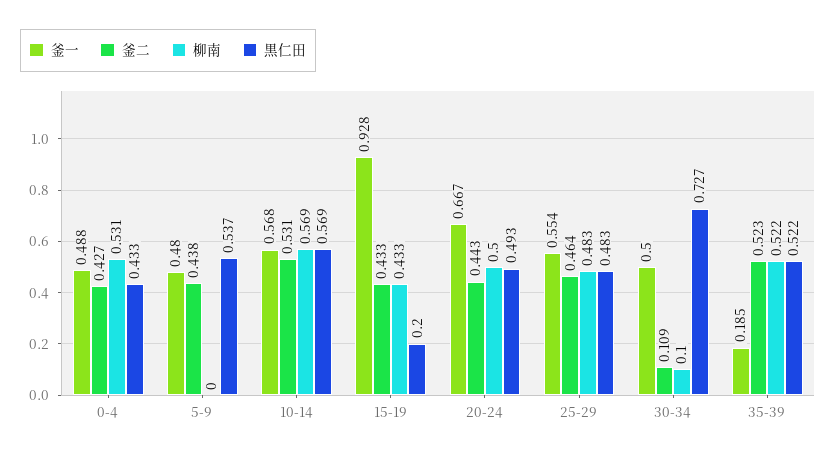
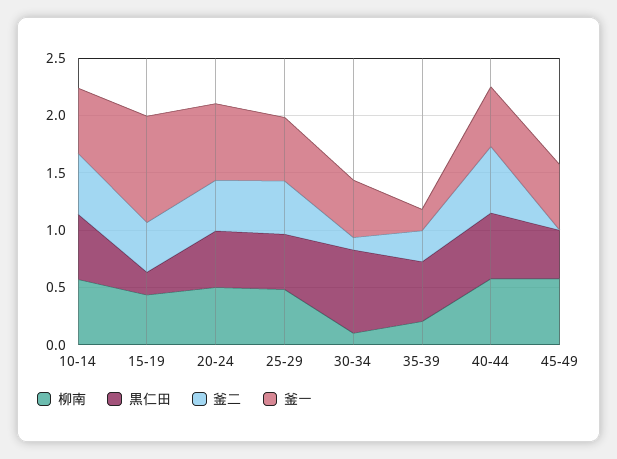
釜一, 0-4: 0.488 -> none
釜二, 0-4: 0.427 -> none
柳南, 0-4: 0.531 -> none
黒仁田, 0-4: 0.433 -> none
釜一, 5-9: 0.48 -> none
釜二, 5-9: 0.438 -> none
柳南, 5-9: 0 -> none
黒仁田, 5-9: 0.537 -> none
釜二, 35-39: 0.523 -> 0.3
柳南, 35-39: 0.522 -> 0.2
柳南, 40-44: none -> 0.6
黒仁田, 40-44: none -> 0.6
釜二, 40-44: none -> 0.6
釜一, 40-44: none -> 0.5
柳南, 45-49: none -> 0.6
黒仁田, 45-49: none -> 0.4
釜二, 45-49: none -> 0
釜一, 45-49: none -> 0.6

